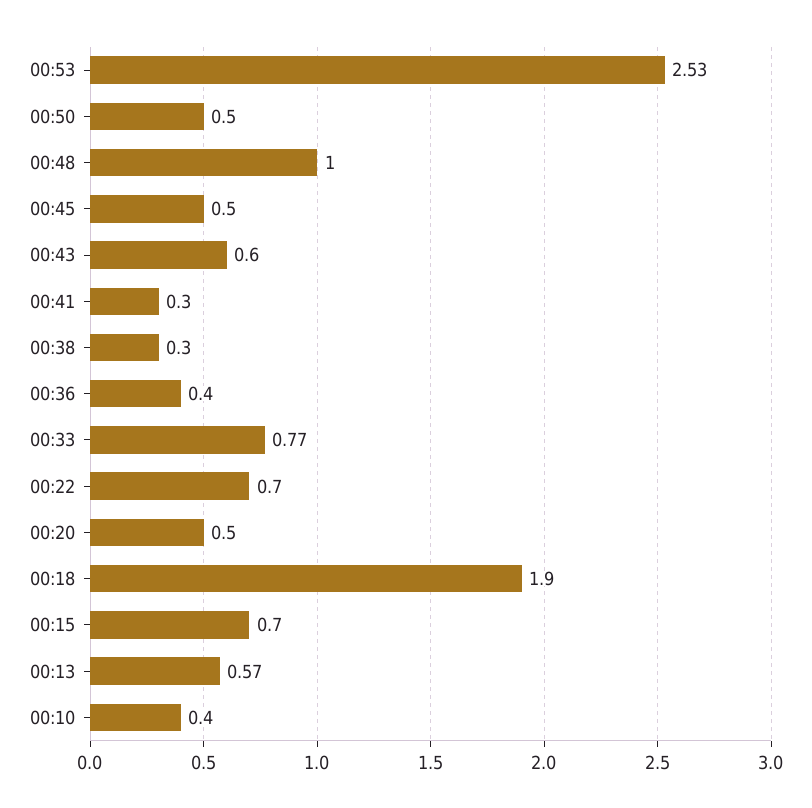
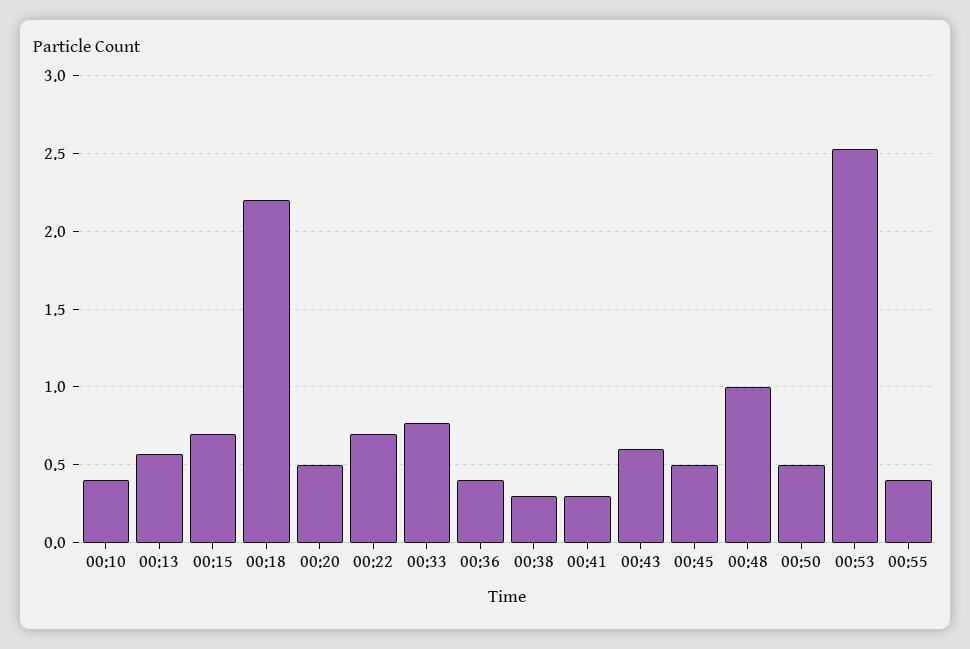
00:18: 1.9 -> 2.2
00:55: none -> 0.4

